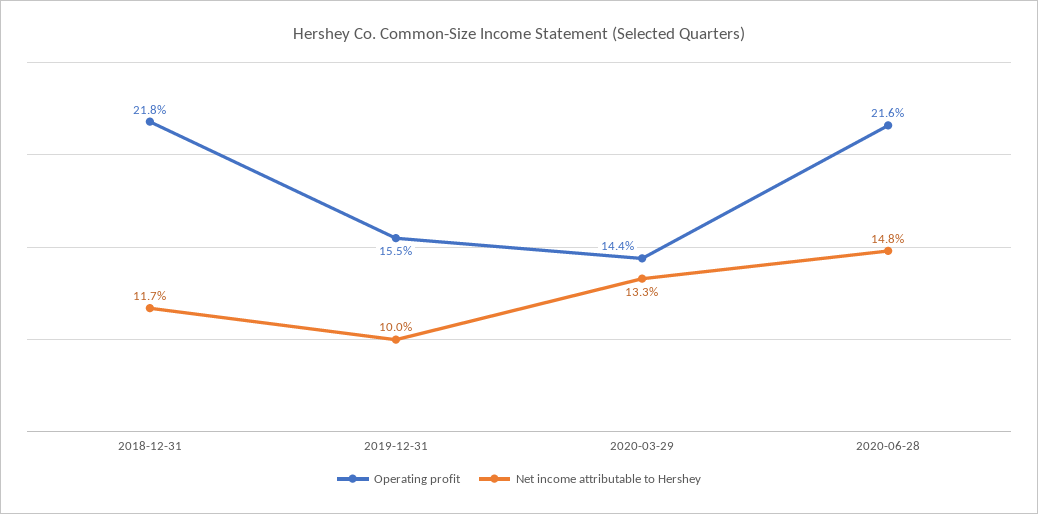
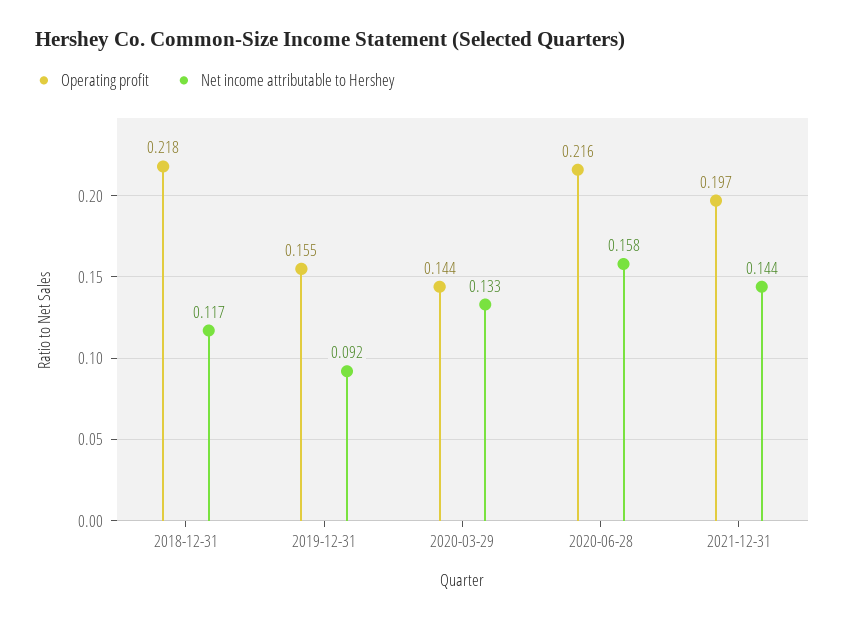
Net income attributable to Hershey, 2019-12-31: 0.1 -> 0.092
Net income attributable to Hershey, 2020-06-28: 0.148 -> 0.158
Operating profit, 2021-12-31: none -> 0.197
Net income attributable to Hershey, 2021-12-31: none -> 0.144

